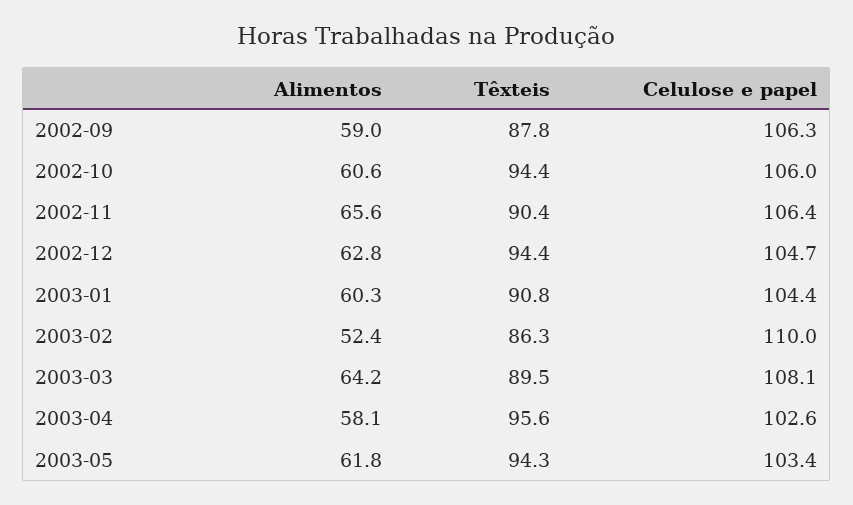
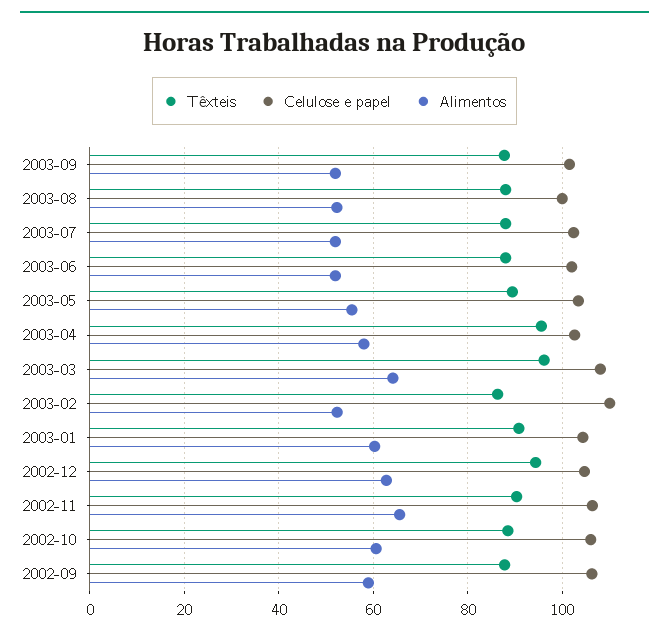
Têxteis, 2002-10: 94.4 -> 88
Têxteis, 2003-03: 89.5 -> 96
Alimentos, 2003-05: 61.8 -> 56
Têxteis, 2003-05: 94.3 -> 90
Têxteis, 2003-09: none -> 88
Celulose e papel, 2003-09: none -> 102
Alimentos, 2003-09: none -> 52
Têxteis, 2003-08: none -> 88
Celulose e papel, 2003-08: none -> 100
Alimentos, 2003-08: none -> 52
Têxteis, 2003-07: none -> 88
Celulose e papel, 2003-07: none -> 102
Alimentos, 2003-07: none -> 52
Têxteis, 2003-06: none -> 88
Celulose e papel, 2003-06: none -> 102
Alimentos, 2003-06: none -> 52

